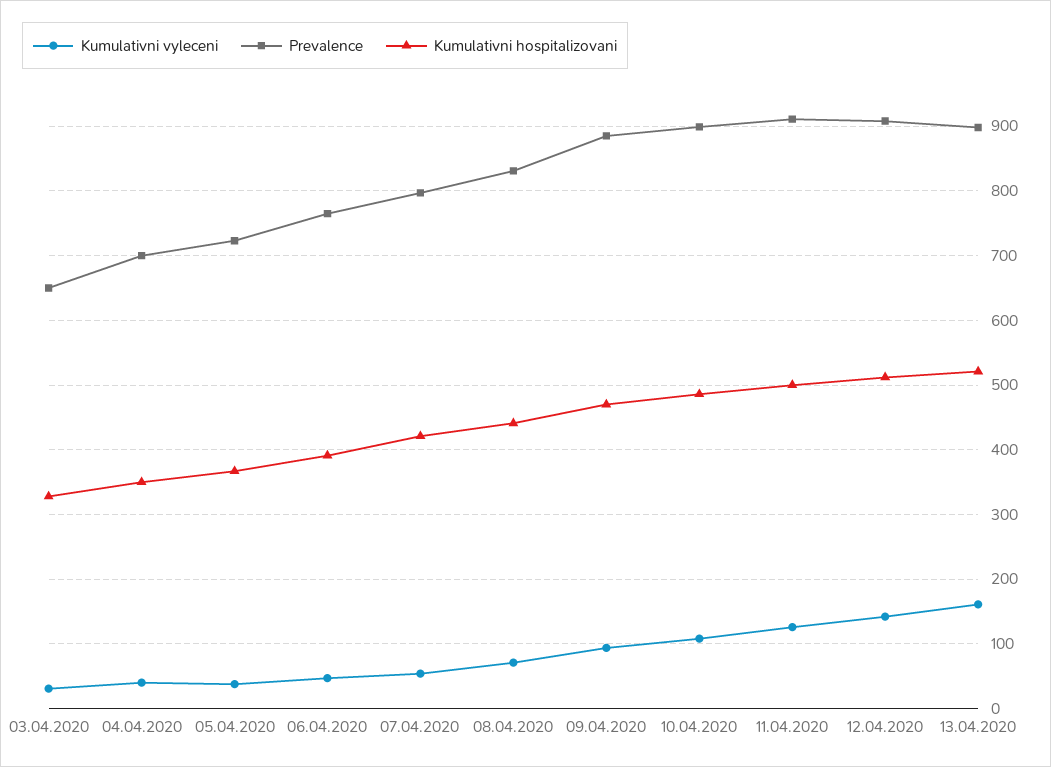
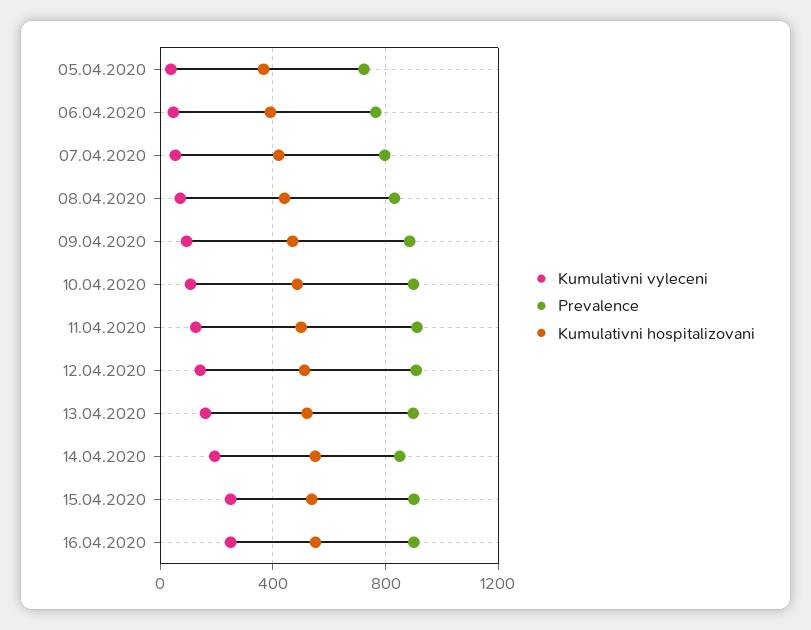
Kumulativni vyleceni, 03.04.2020: 30 -> none
Prevalence, 03.04.2020: 650 -> none
Kumulativni hospitalizovani, 03.04.2020: 330 -> none
Kumulativni vyleceni, 04.04.2020: 40 -> none
Prevalence, 04.04.2020: 700 -> none
Kumulativni hospitalizovani, 04.04.2020: 350 -> none
Kumulativni vyleceni, 14.04.2020: none -> 200
Prevalence, 14.04.2020: none -> 850
Kumulativni hospitalizovani, 14.04.2020: none -> 550
Kumulativni vyleceni, 15.04.2020: none -> 250
Prevalence, 15.04.2020: none -> 900
Kumulativni hospitalizovani, 15.04.2020: none -> 550
Kumulativni vyleceni, 16.04.2020: none -> 250
Prevalence, 16.04.2020: none -> 900
Kumulativni hospitalizovani, 16.04.2020: none -> 550

